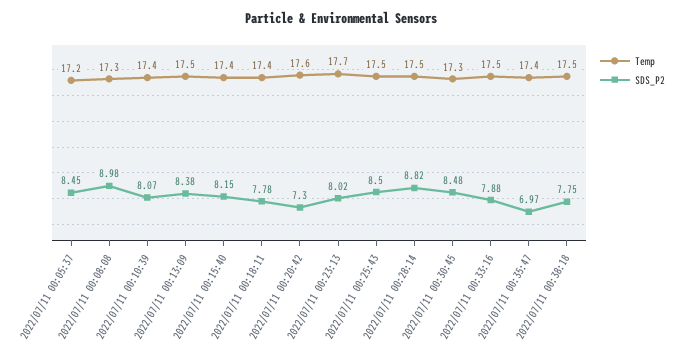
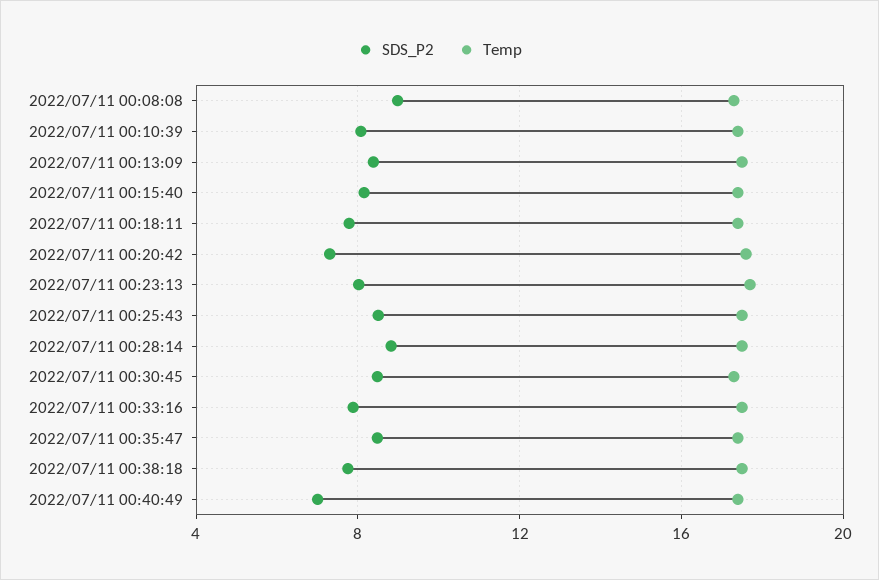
Temp, 2022/07/11 00:05:37: 17.2 -> none
SDS_P2, 2022/07/11 00:05:37: 8.45 -> none
SDS_P2, 2022/07/11 00:35:47: 6.97 -> 8.5
SDS_P2, 2022/07/11 00:40:49: none -> 7
Temp, 2022/07/11 00:40:49: none -> 17.5

